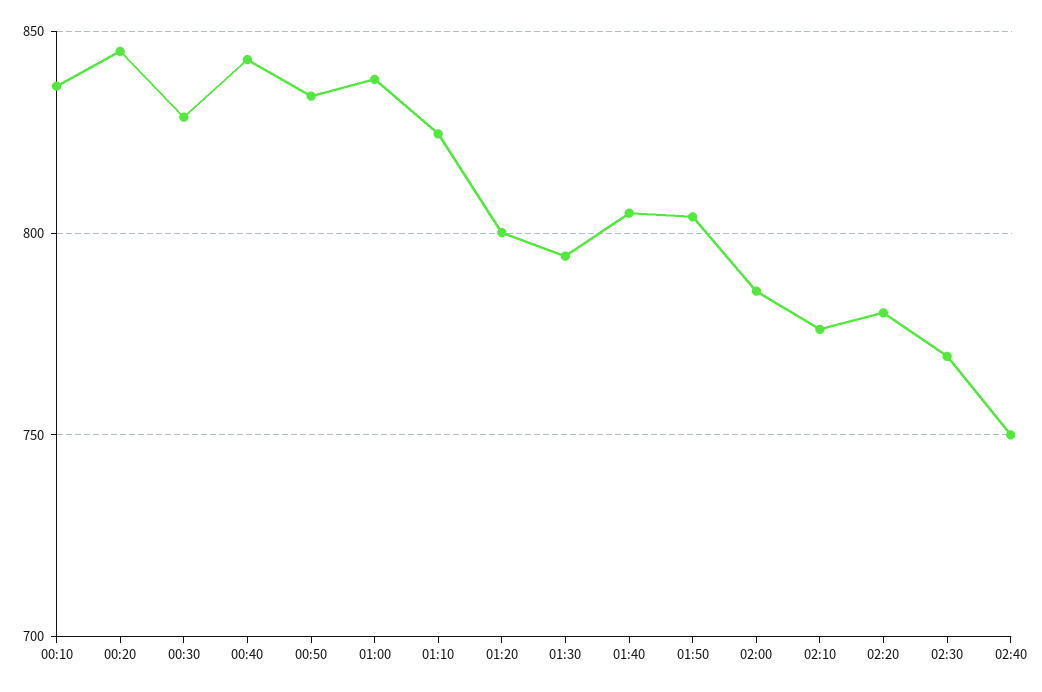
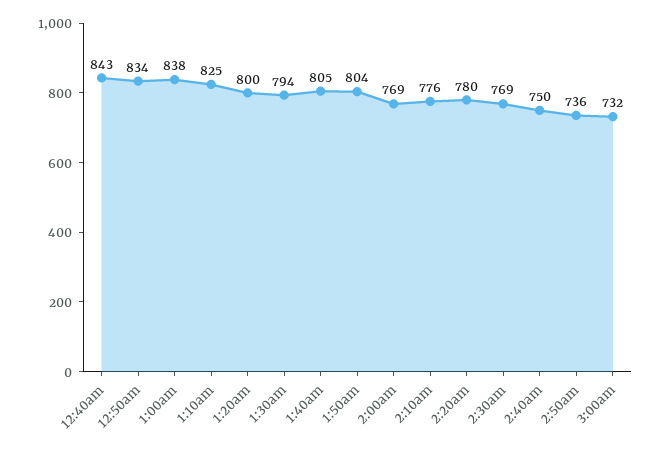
00:10: 835 -> none
00:20: 845 -> none
00:30: 830 -> none
02:00: 785 -> 769
2:50am: none -> 736
3:00am: none -> 732

